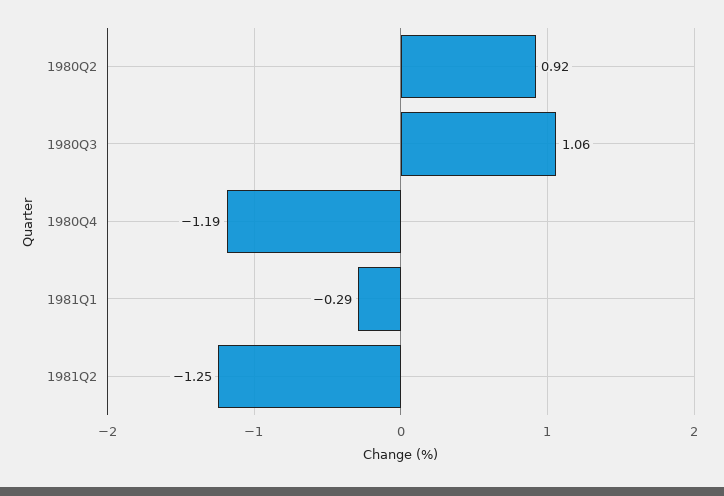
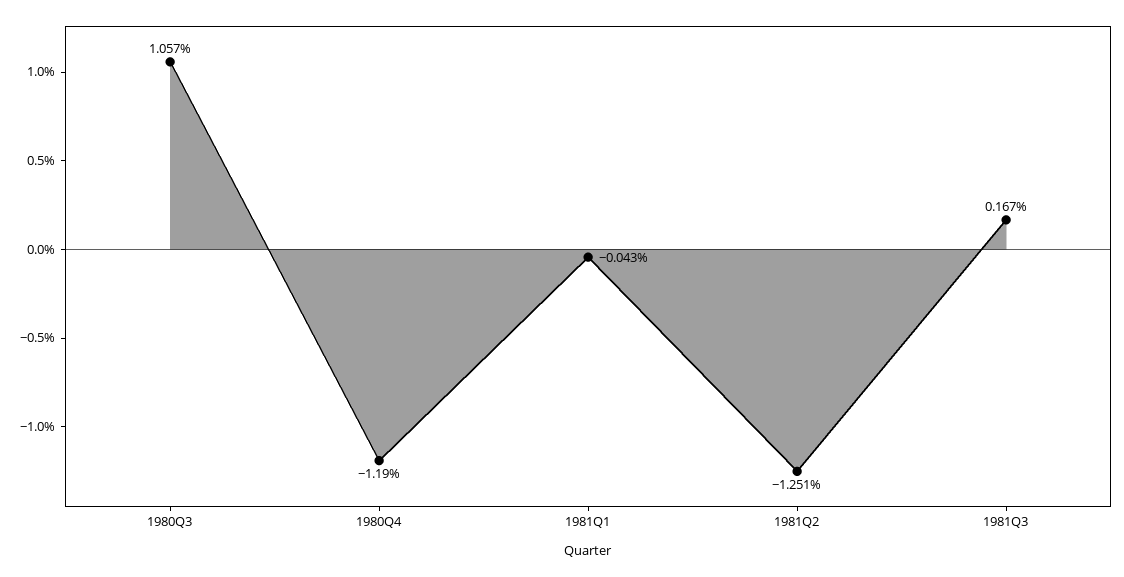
1980Q2: 0.92 -> none
1981Q1: -0.29 -> -0.043
1981Q3: none -> 0.167

